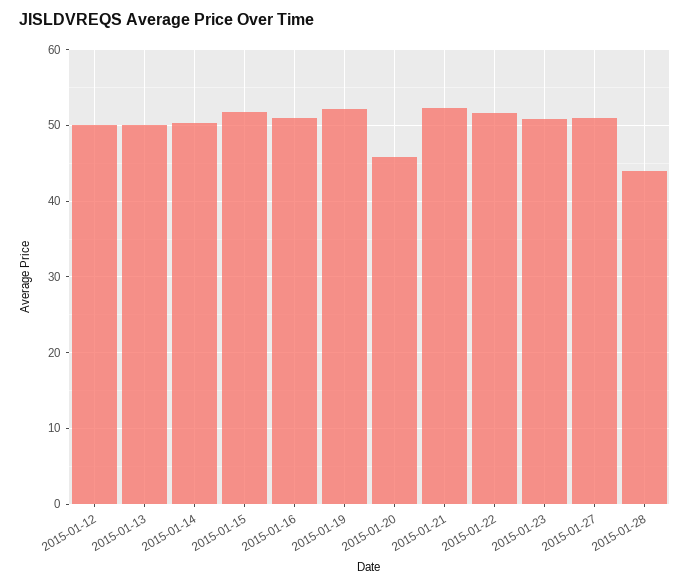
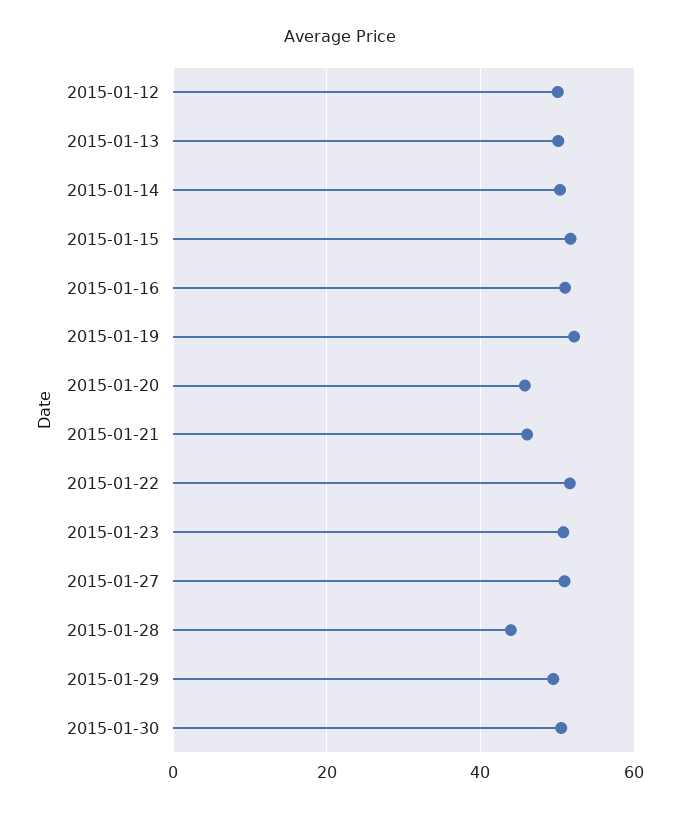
2015-01-21: 52 -> 46
2015-01-29: none -> 50
2015-01-30: none -> 50

